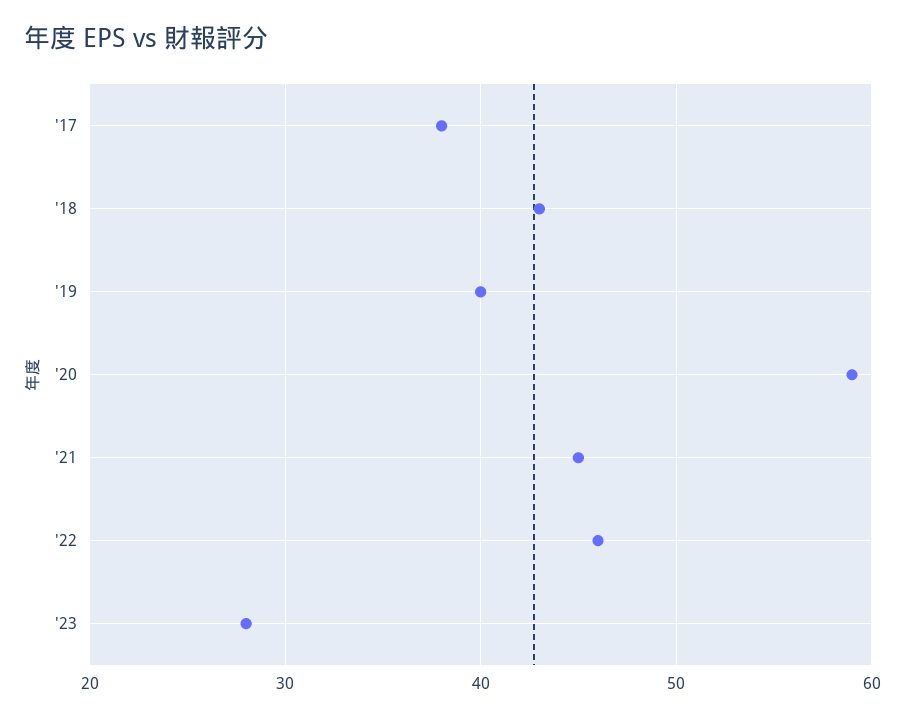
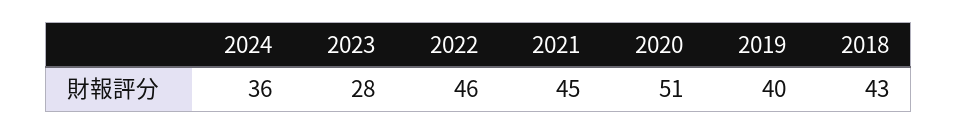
'17: 38 -> none
'20: 59 -> 51
2024: none -> 36

